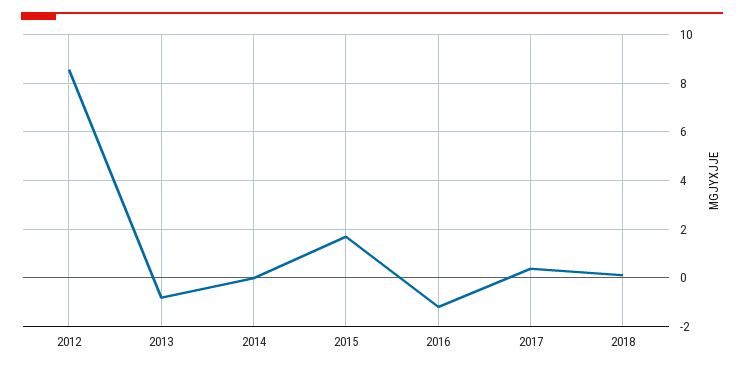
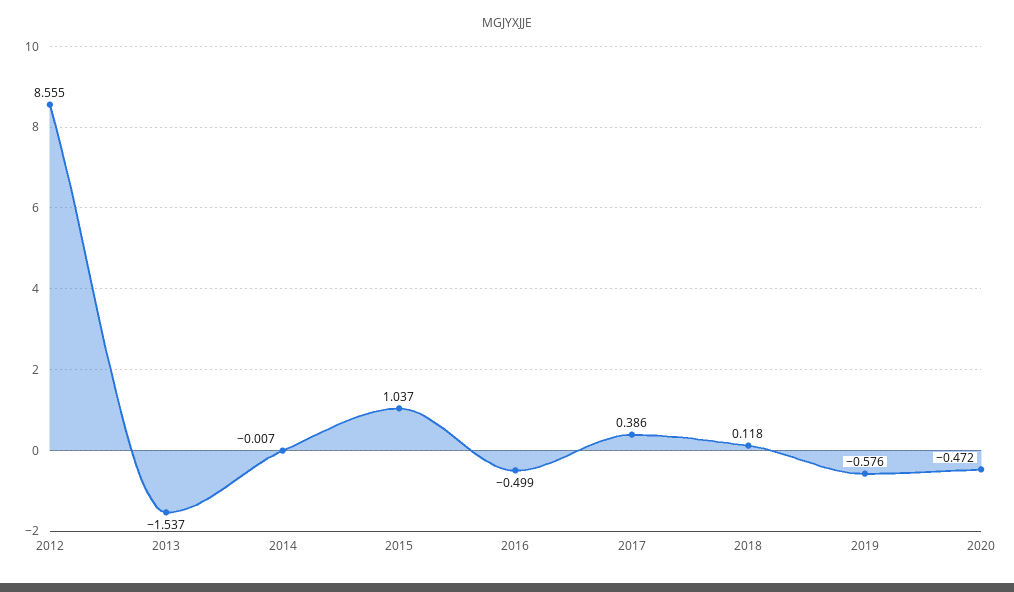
2013: -0.75 -> -1.537
2015: 1.75 -> 1.037
2016: -1.25 -> -0.499
2019: none -> -0.576
2020: none -> -0.472

